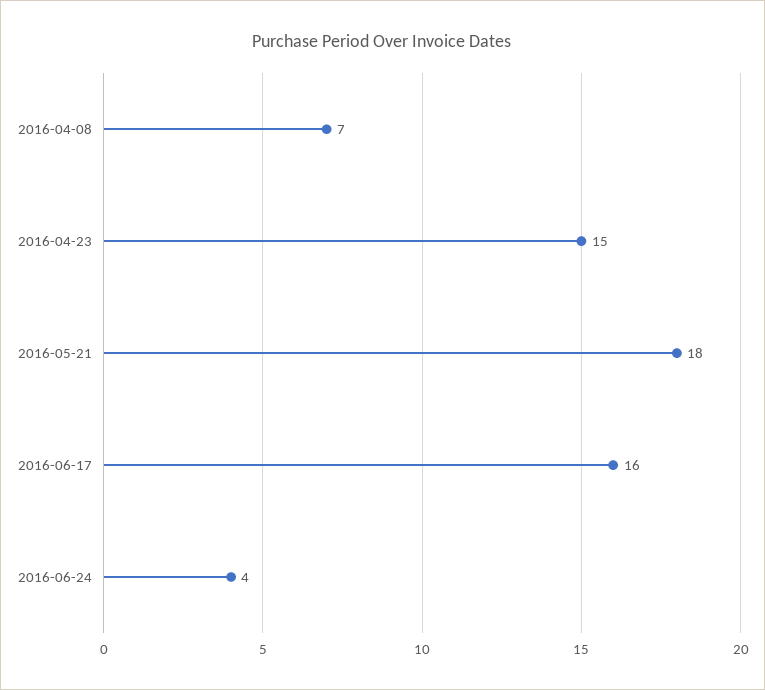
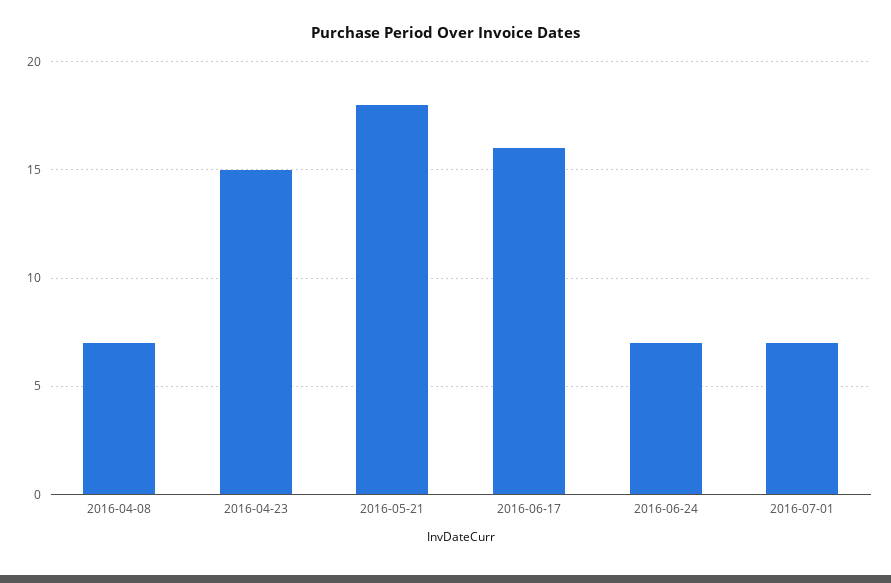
2016-06-24: 4 -> 7
2016-07-01: none -> 7

